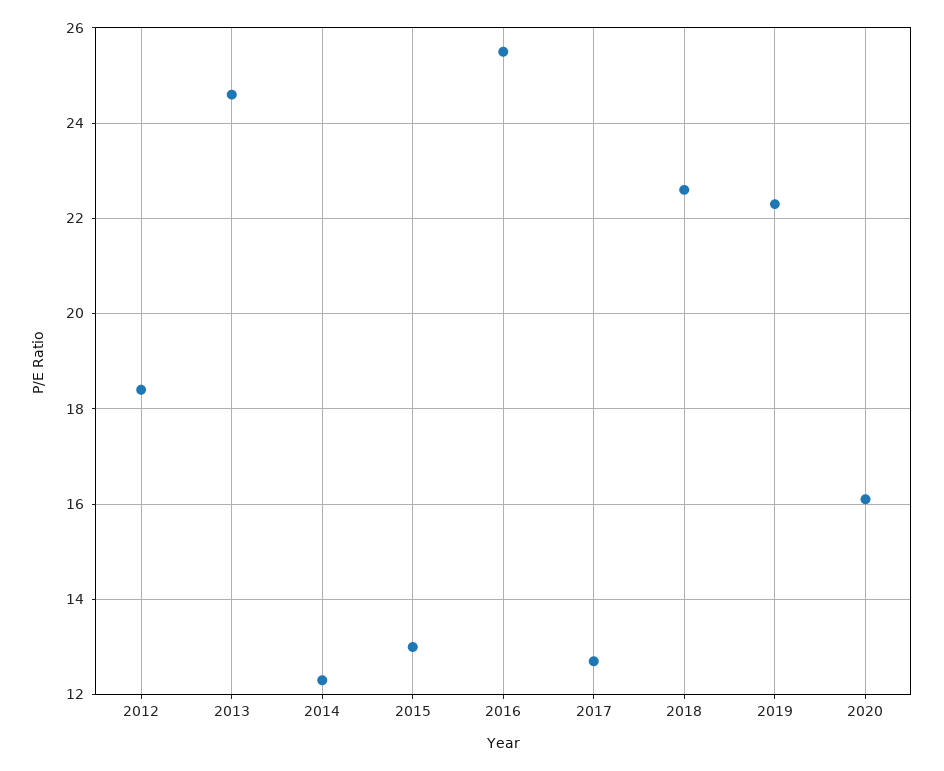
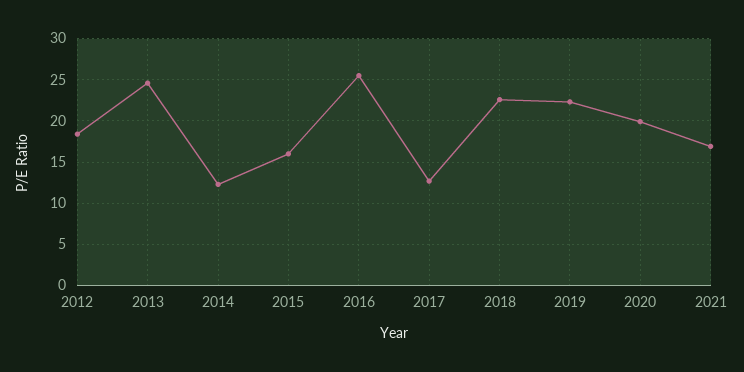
2015: 13 -> 16
2020: 16 -> 20
2021: none -> 17

